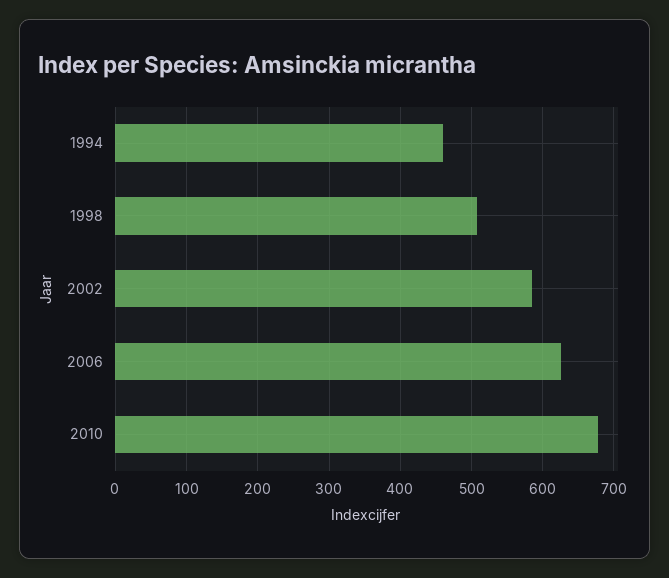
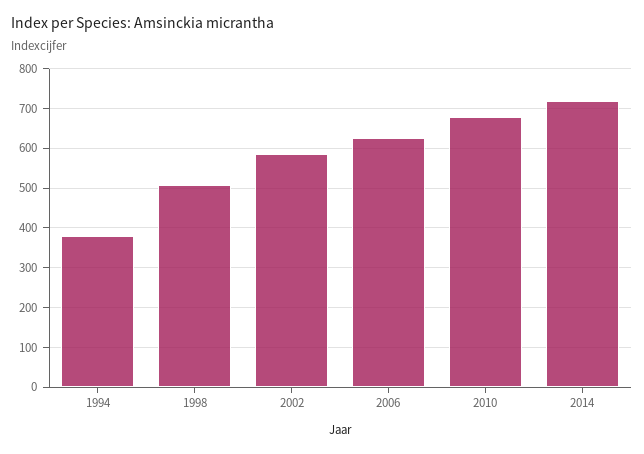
1994: 460 -> 380
2014: none -> 720

